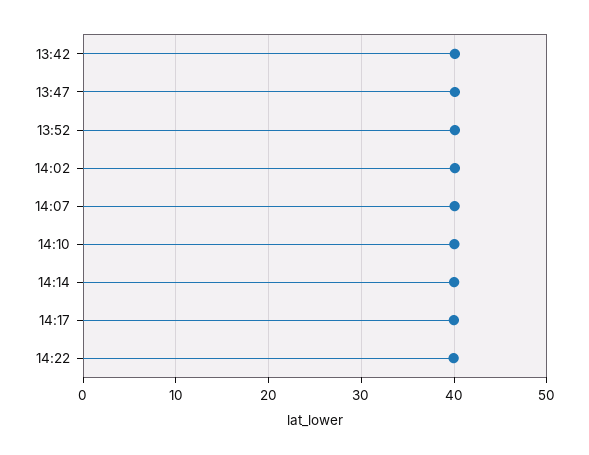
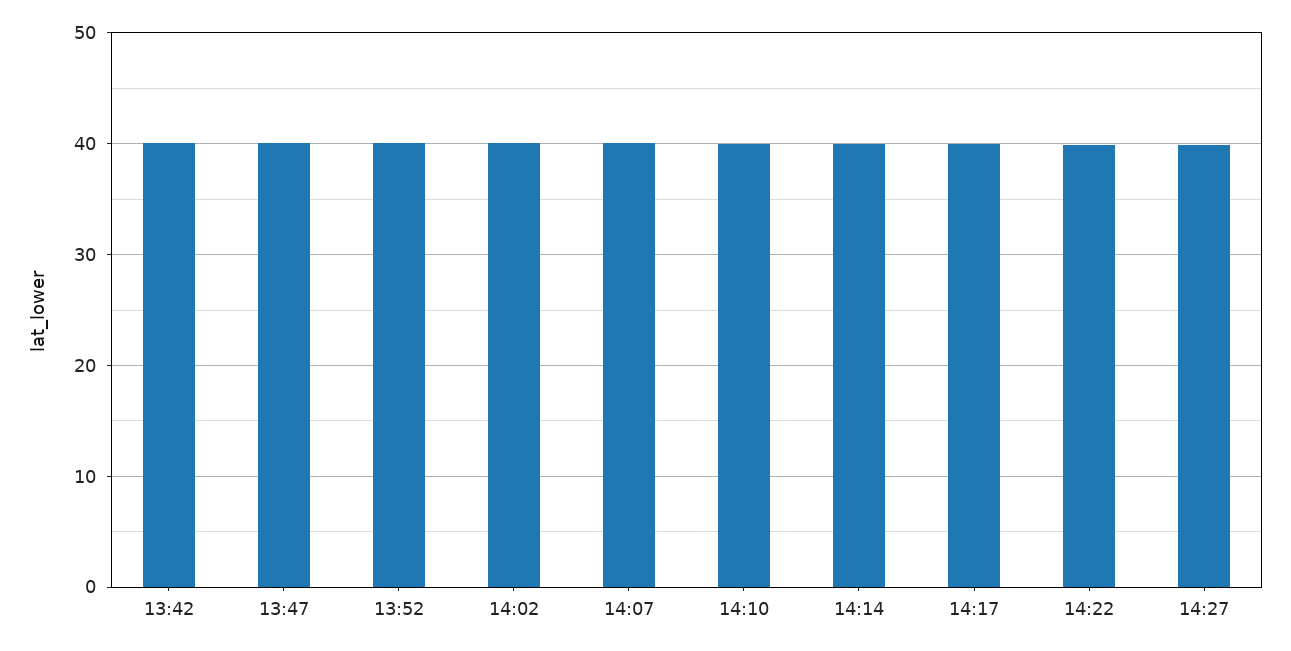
14:27: none -> 40

